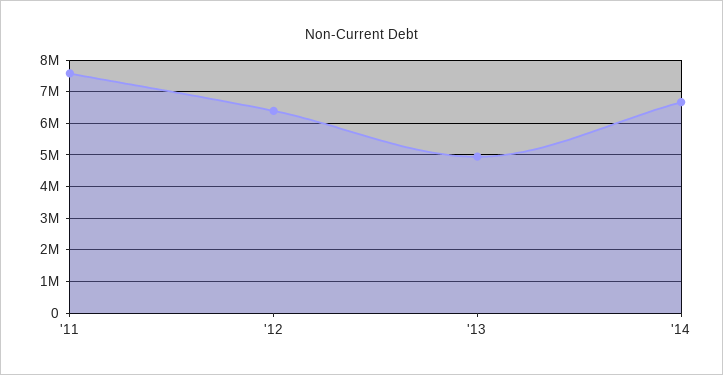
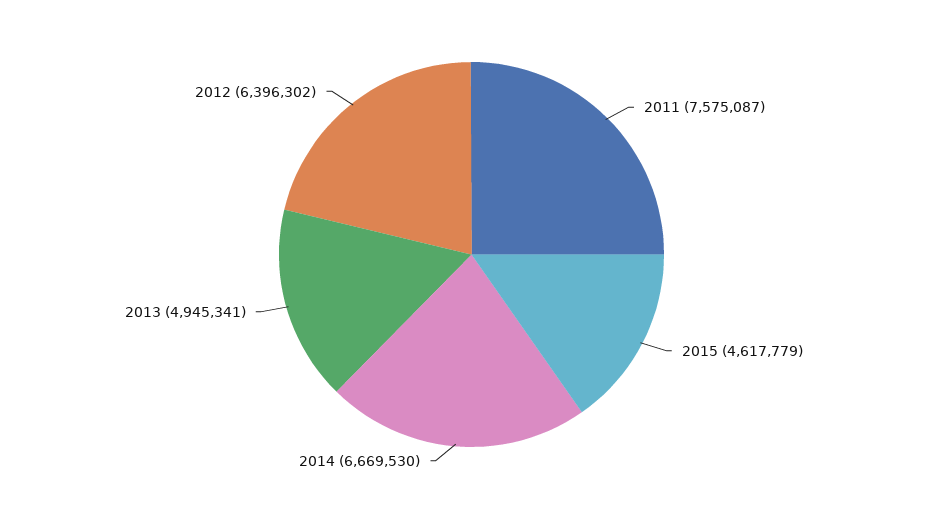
2015: none -> 4617779

